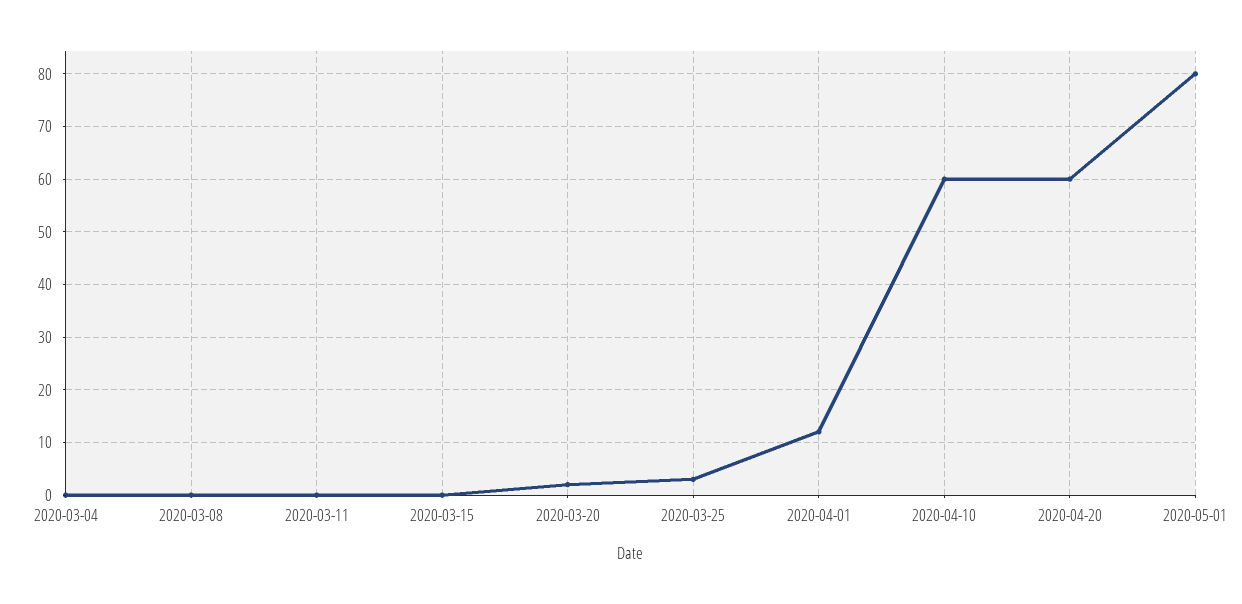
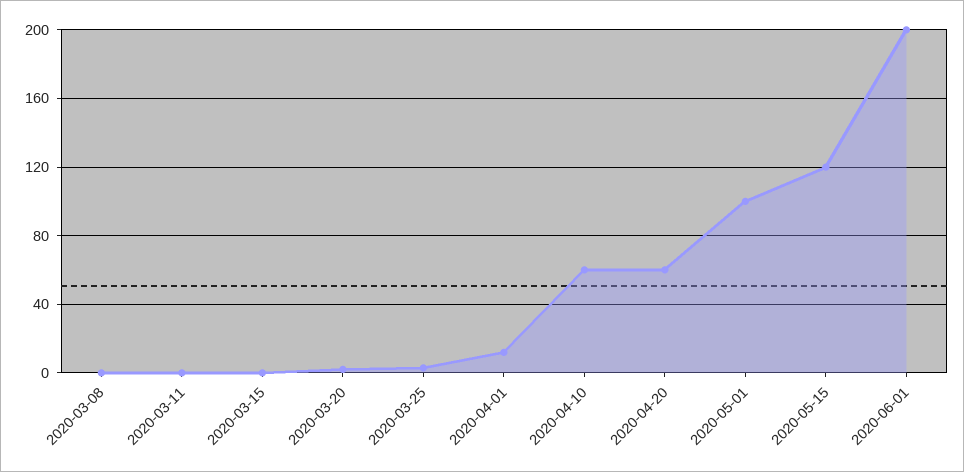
2020-03-04: 0 -> none
2020-05-01: 80 -> 100
2020-05-15: none -> 120
2020-06-01: none -> 200

